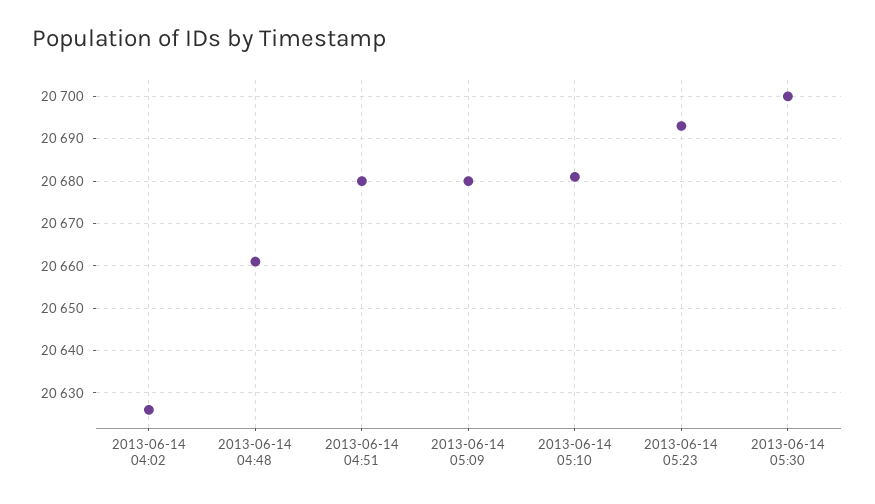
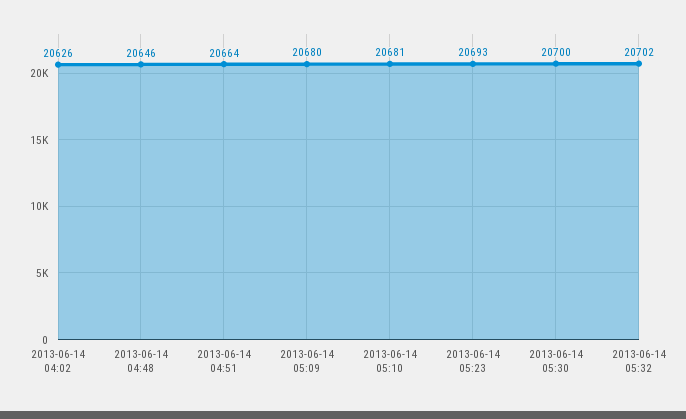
2013-06-14 04:48: 20660 -> 20646
2013-06-14 04:51: 20680 -> 20664
2013-06-14 05:32: none -> 20702

